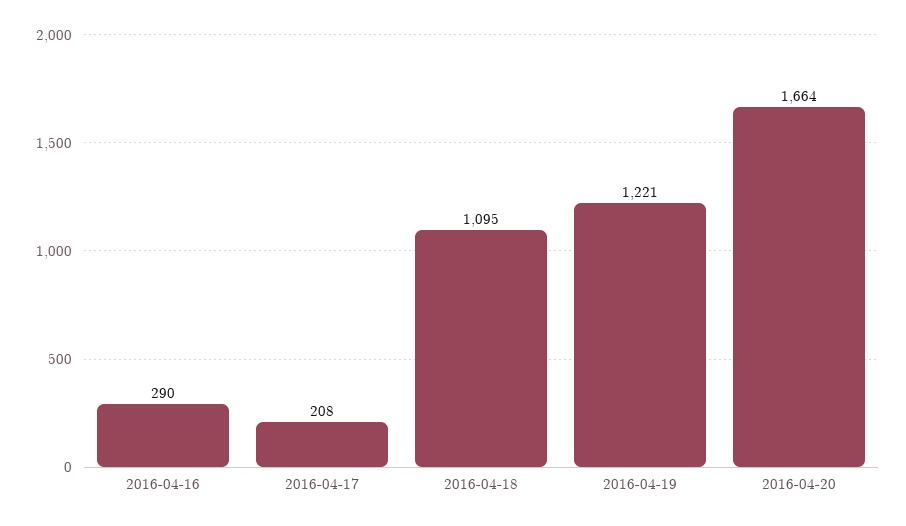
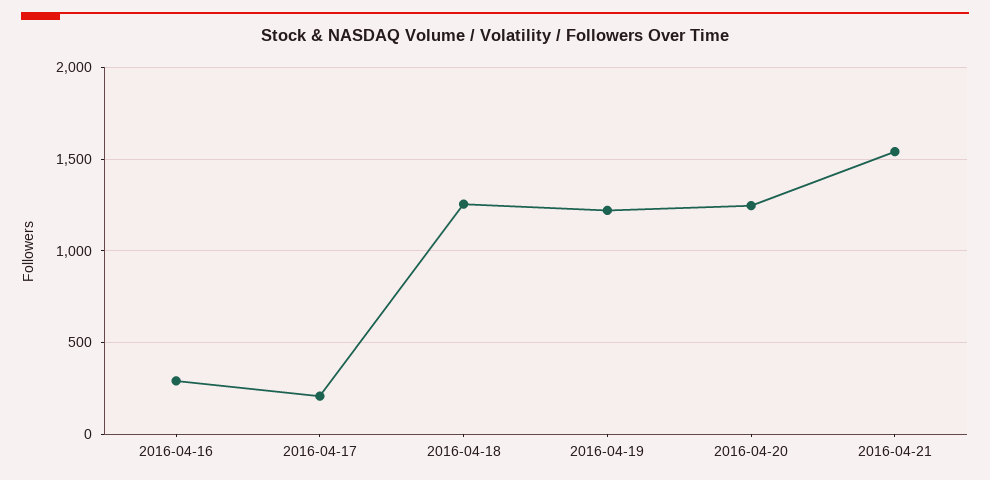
2016-04-18: 1095 -> 1250
2016-04-20: 1664 -> 1250
2016-04-21: none -> 1550

